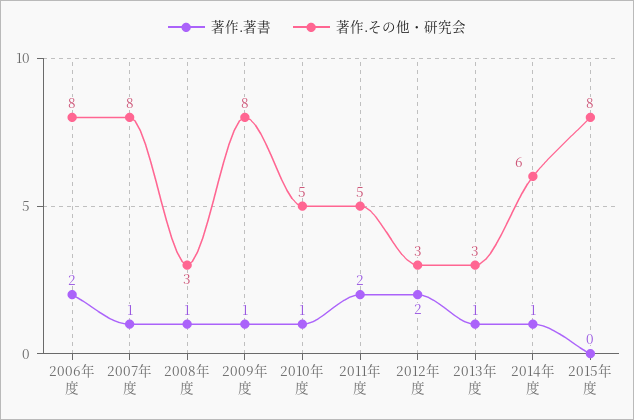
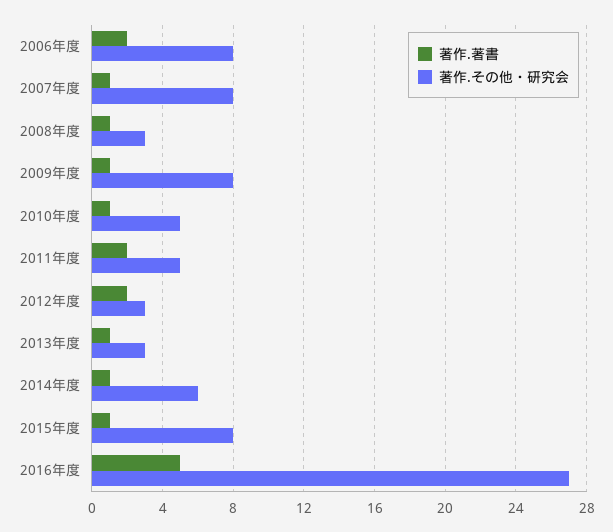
著作.著書, 2015年度: 0 -> 1
著作.著書, 2016年度: none -> 5
著作.その他・研究会, 2016年度: none -> 27

